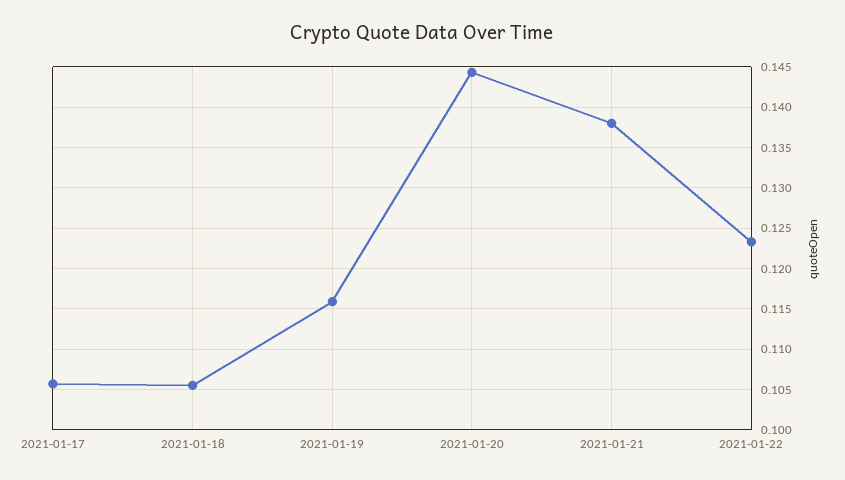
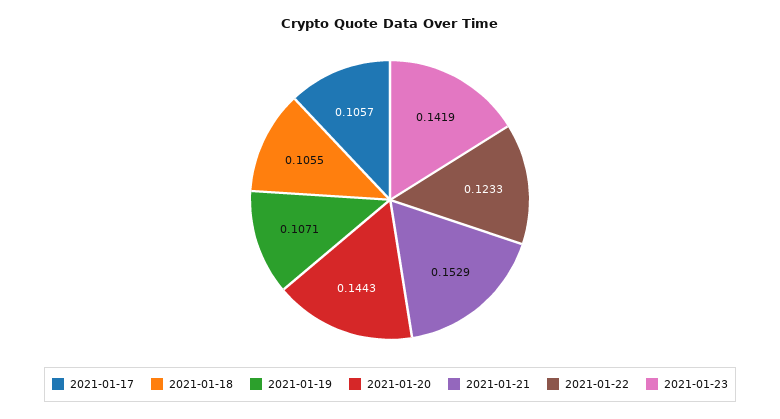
2021-01-19: 0.116 -> 0.1071
2021-01-21: 0.138 -> 0.1529
2021-01-23: none -> 0.1419

